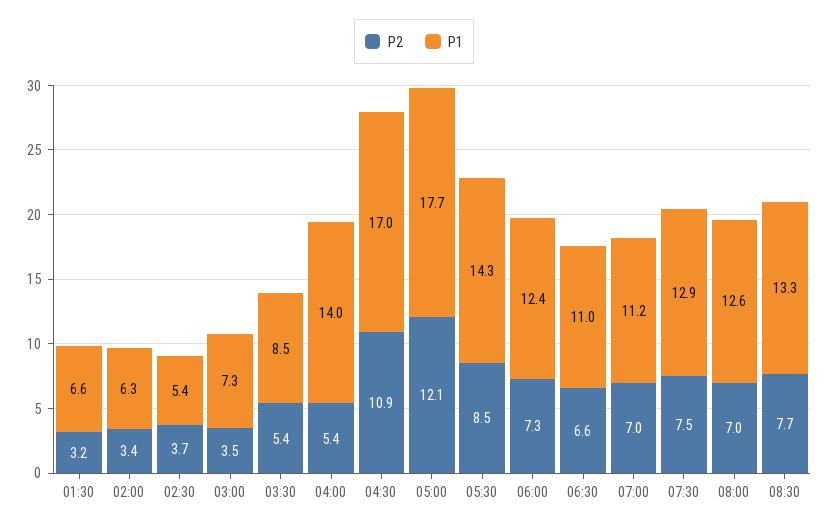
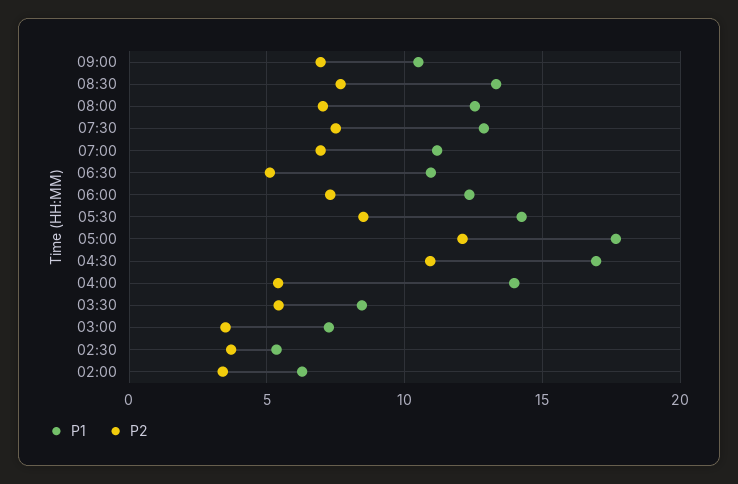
P2, 01:30: 3.2 -> none
P1, 01:30: 6.6 -> none
P2, 06:30: 6.6 -> 5
P1, 09:00: none -> 10.5
P2, 09:00: none -> 7

